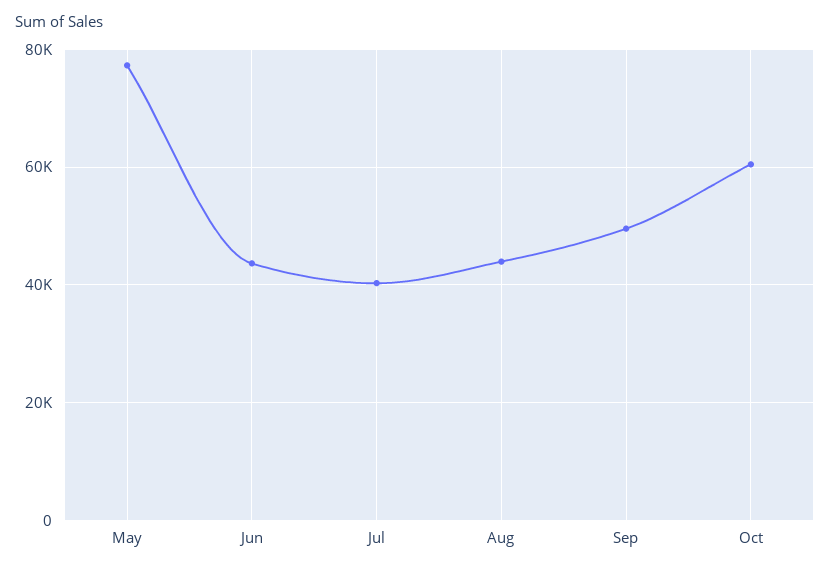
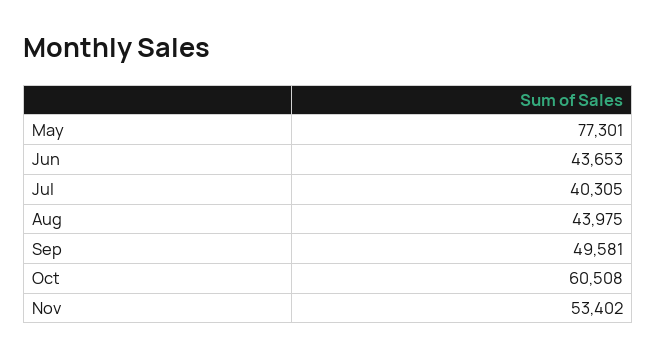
Nov: none -> 53402

